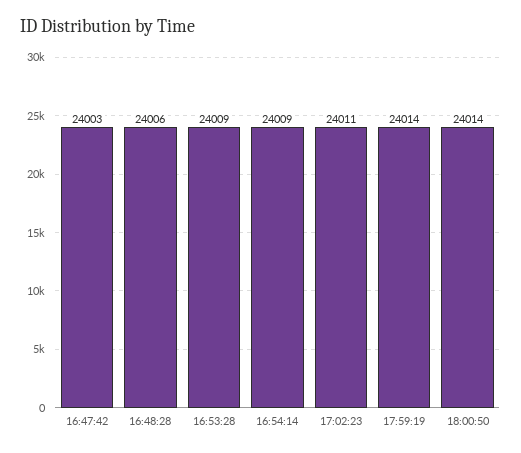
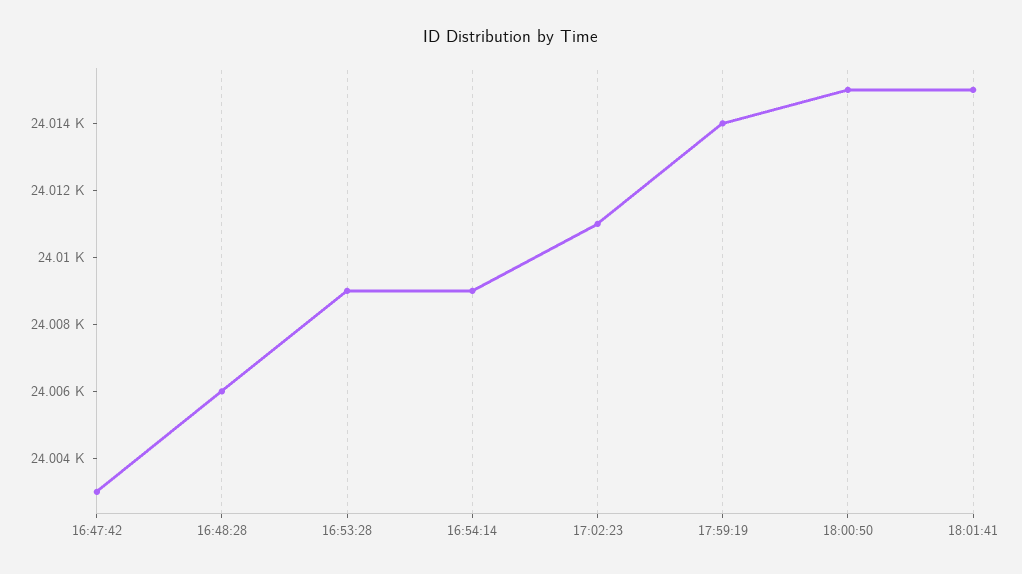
18:00:50: 24014 -> 24015
18:01:41: none -> 24015

